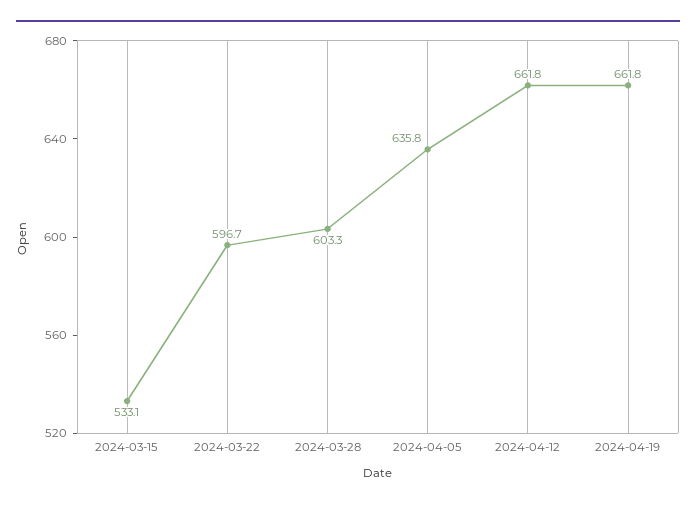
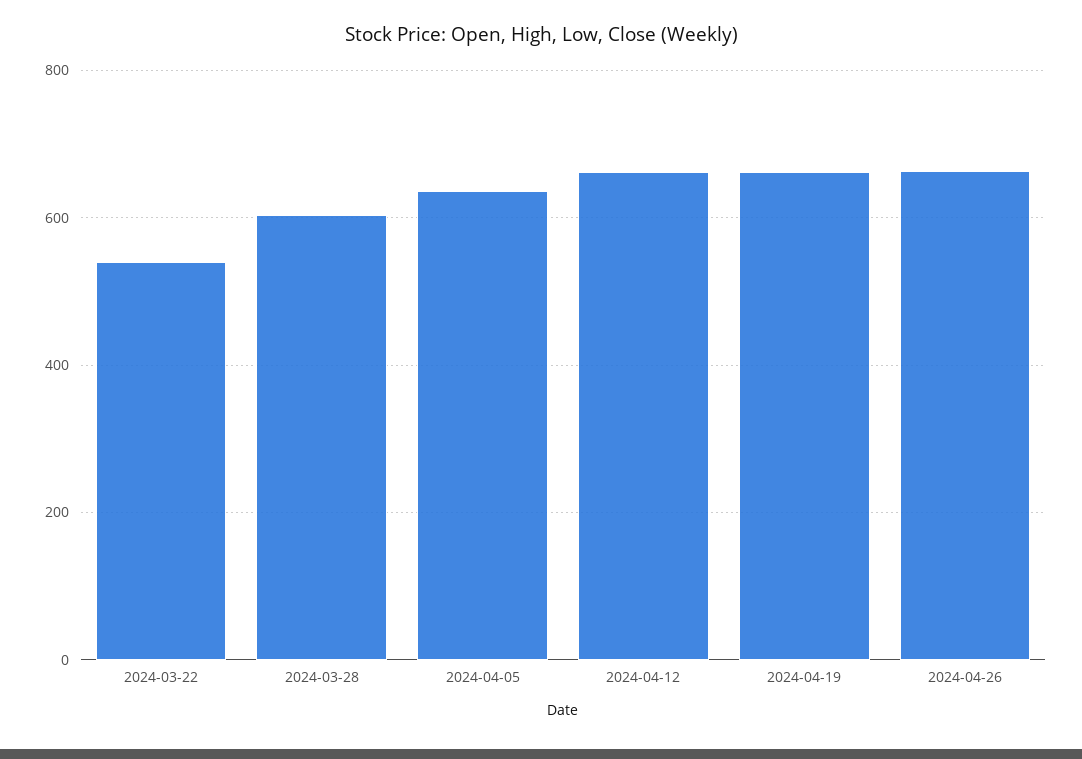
2024-03-15: 533.1 -> none
2024-03-22: 596.7 -> 540
2024-04-26: none -> 660

